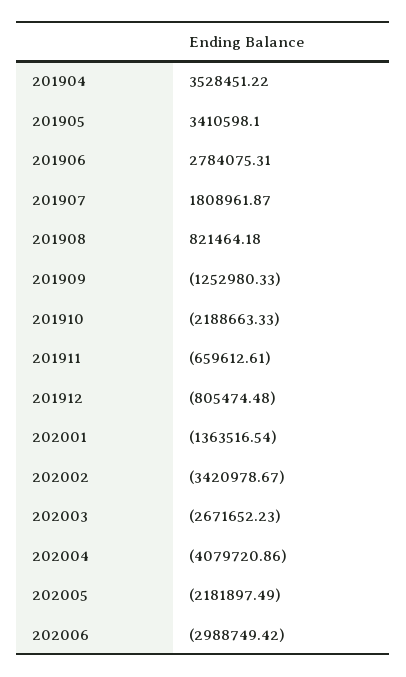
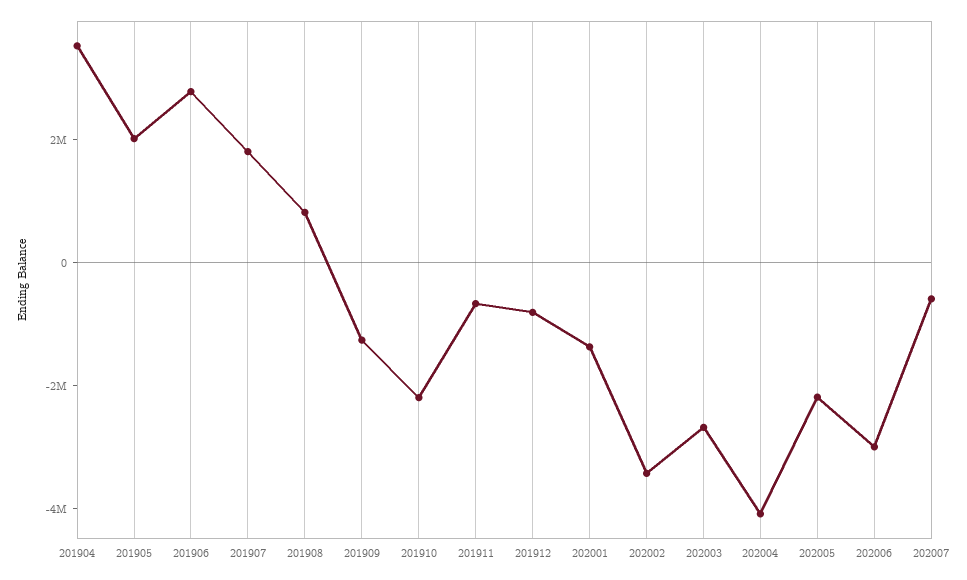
201905: 3410598.1 -> 2000000
202007: none -> -500000

